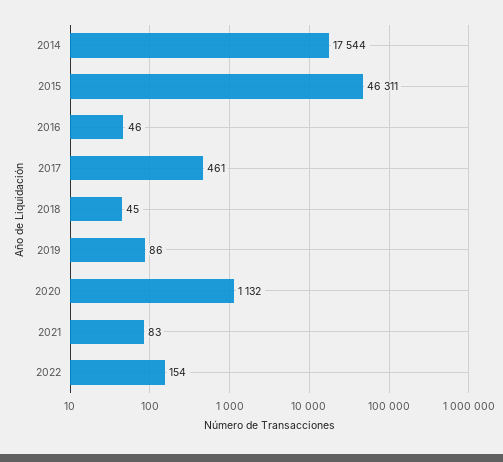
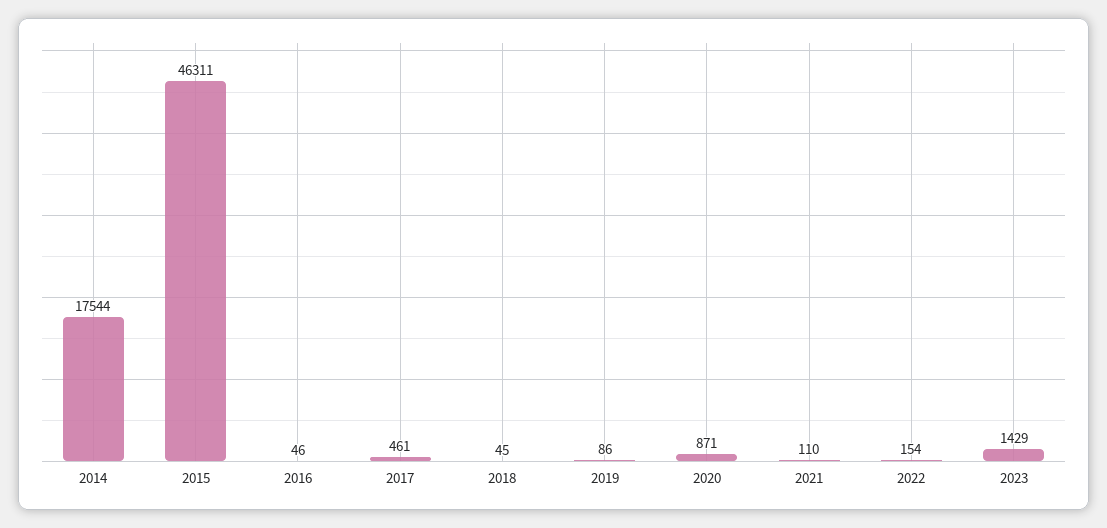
2020: 1132 -> 871
2021: 83 -> 110
2023: none -> 1429

